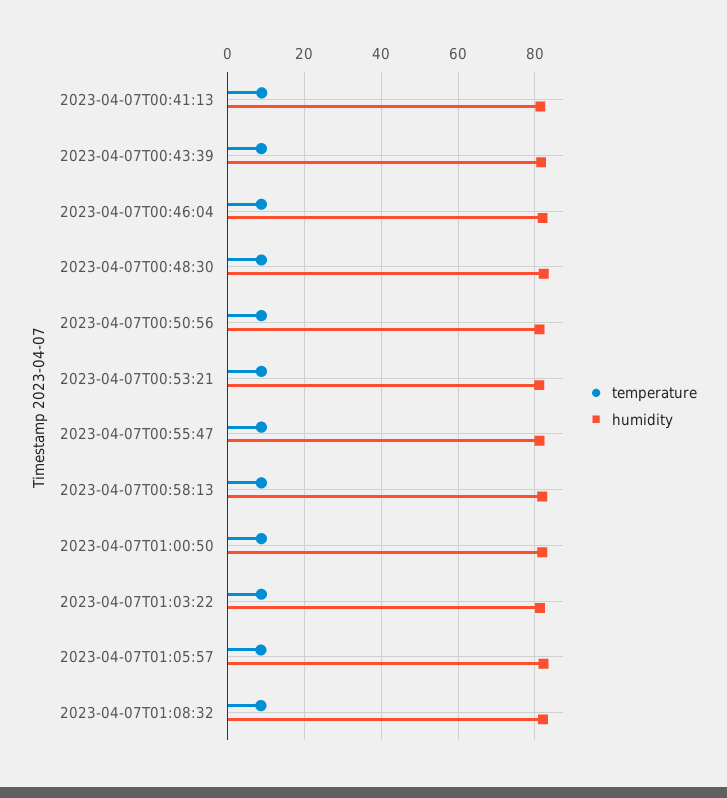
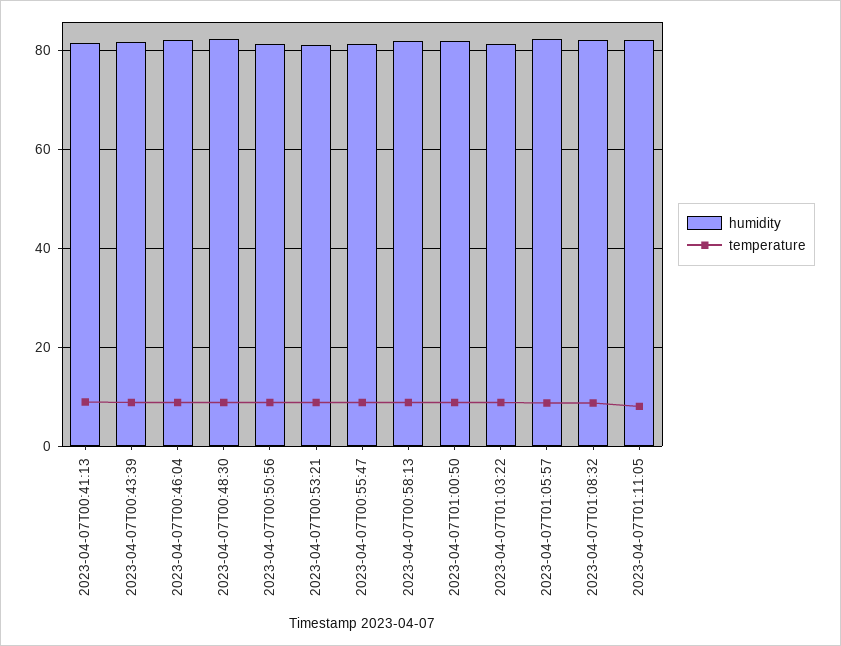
humidity, 2023-04-07T01:11:05: none -> 82
temperature, 2023-04-07T01:11:05: none -> 8

